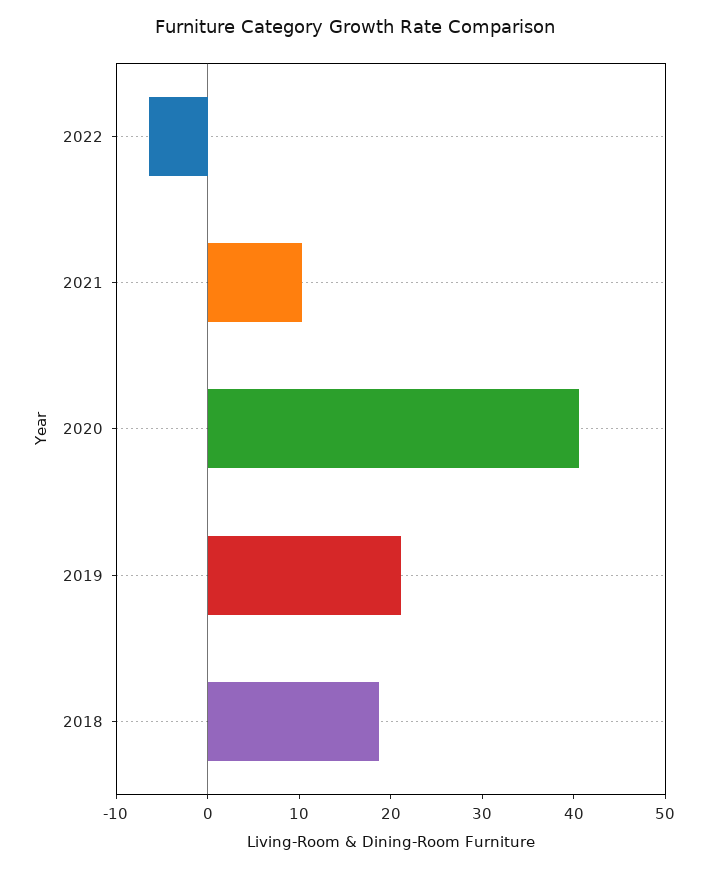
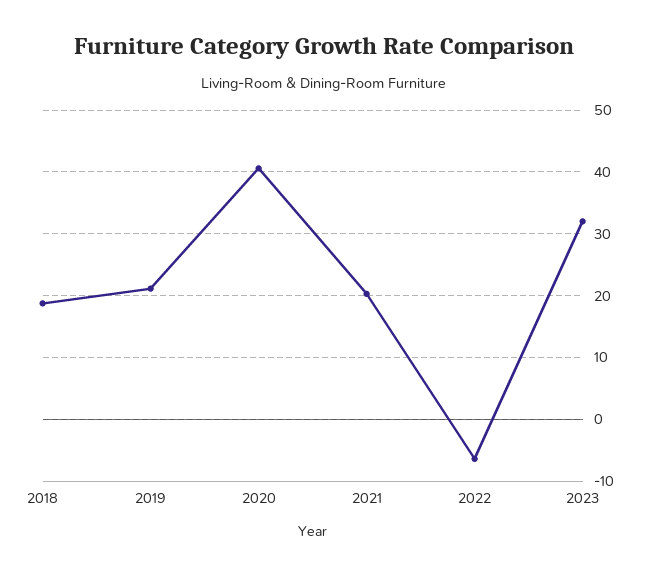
2021: 10 -> 20
2023: none -> 32

